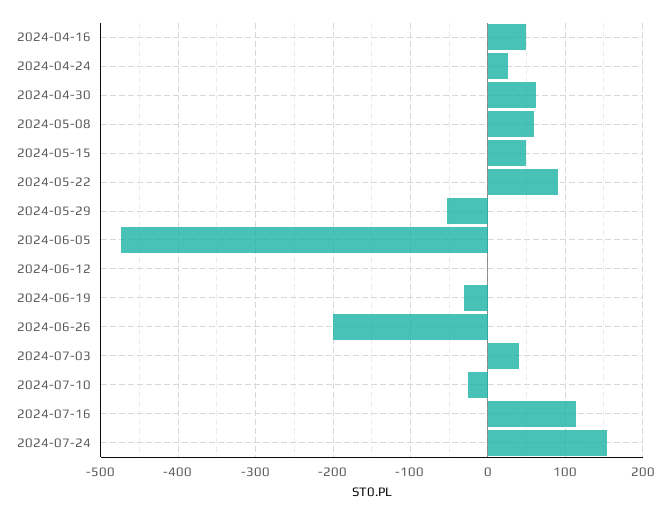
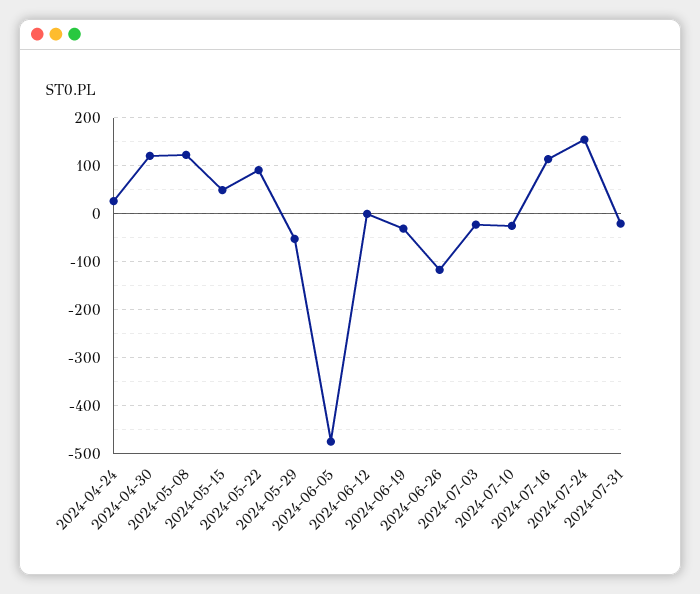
2024-04-16: 50 -> none
2024-04-30: 60 -> 120
2024-05-08: 60 -> 120
2024-06-26: -200 -> -120
2024-07-03: 40 -> -20
2024-07-31: none -> -20

